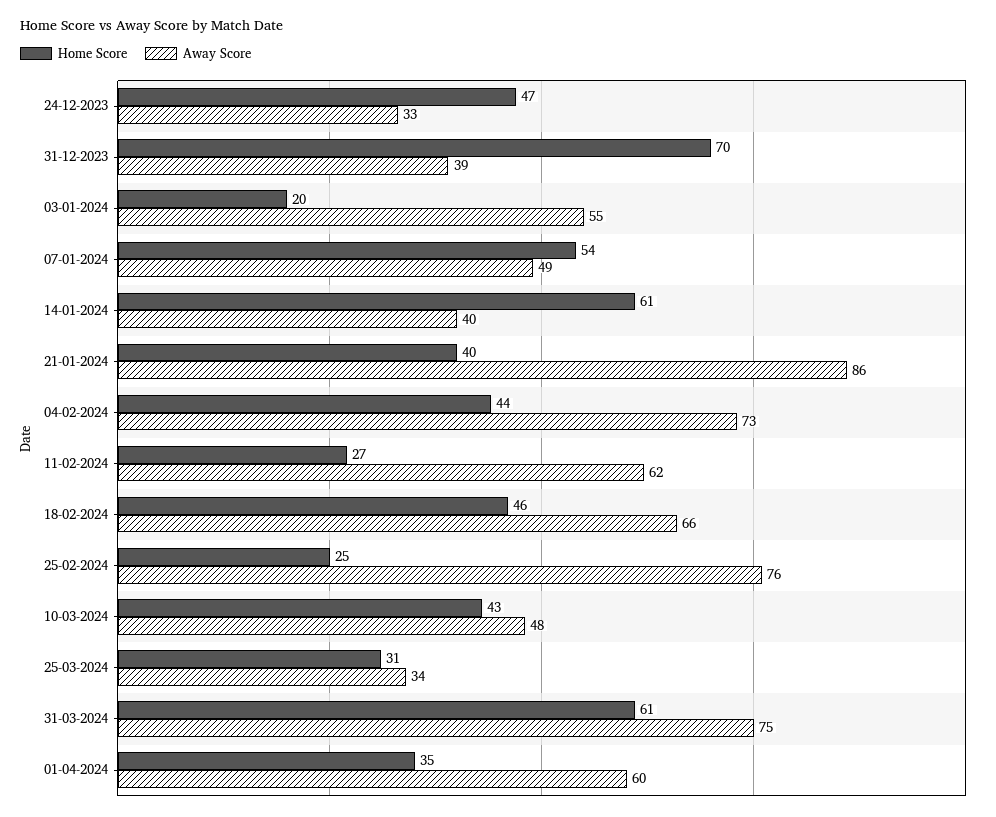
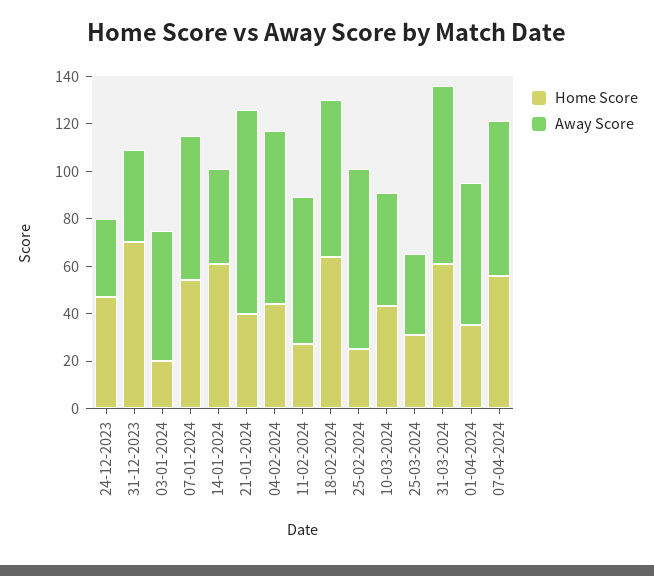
Away Score, 07-01-2024: 49 -> 60
Home Score, 18-02-2024: 46 -> 65
Home Score, 07-04-2024: none -> 55
Away Score, 07-04-2024: none -> 65

